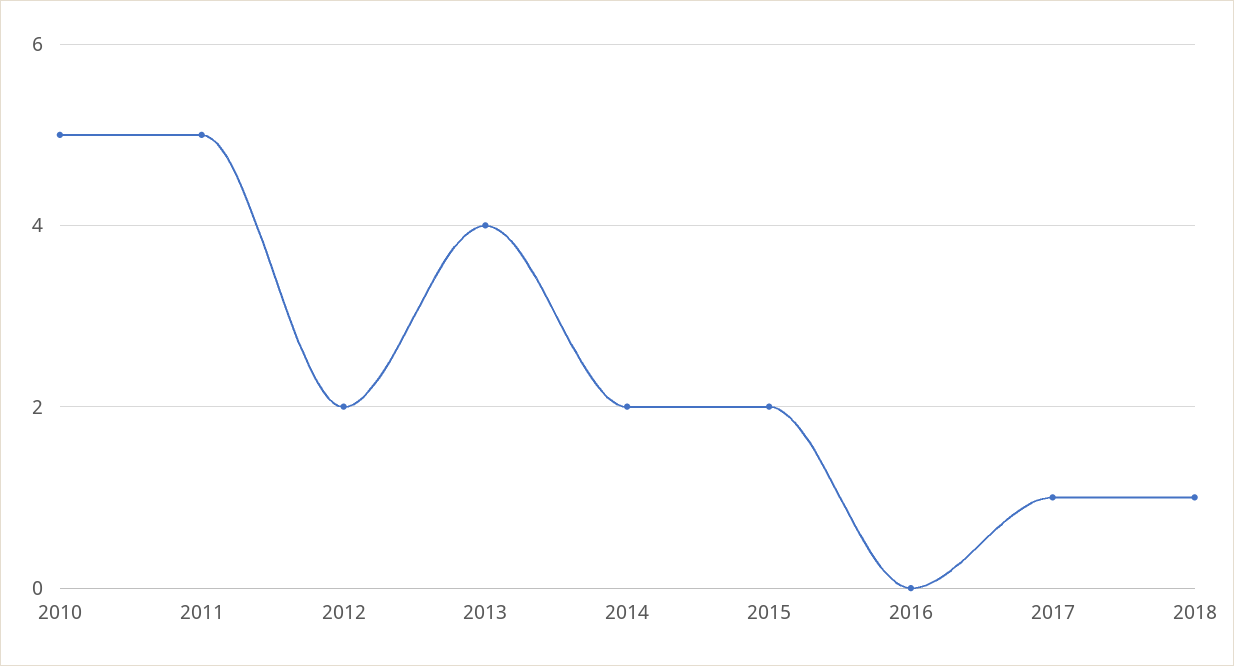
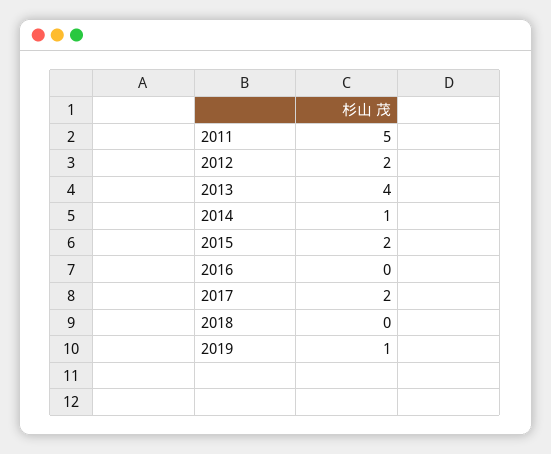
2010: 5 -> none
2014: 2 -> 1
2017: 1 -> 2
2018: 1 -> 0
2019: none -> 1

